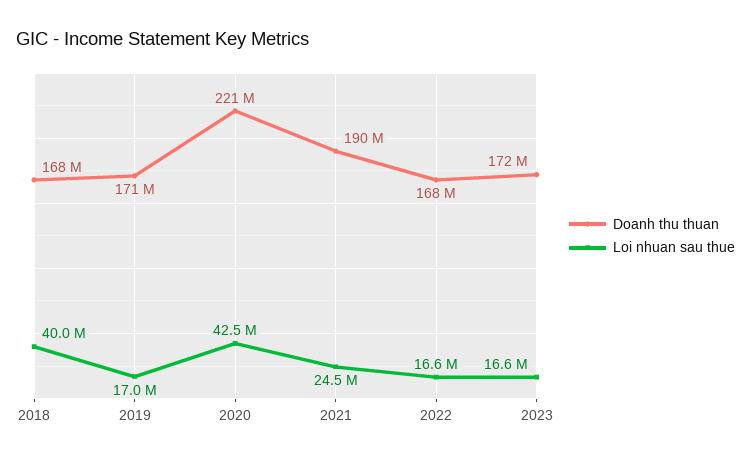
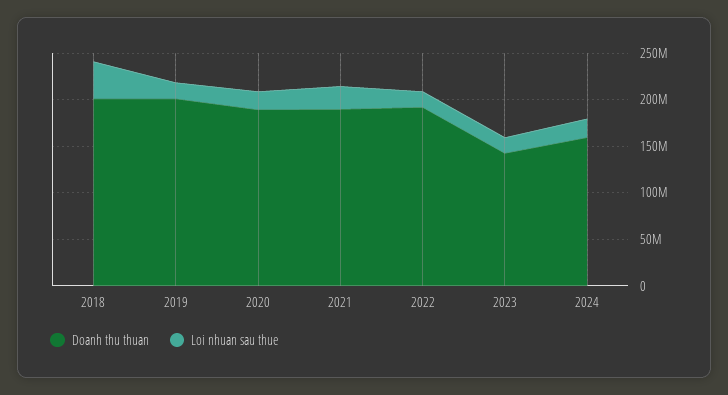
Doanh thu thuan, 2018: 168000000 -> 200000000
Doanh thu thuan, 2019: 171000000 -> 200000000
Doanh thu thuan, 2020: 221000000 -> 190000000
Loi nhuan sau thue, 2020: 42500000 -> 20000000
Doanh thu thuan, 2022: 168000000 -> 190000000
Doanh thu thuan, 2023: 172000000 -> 140000000
Doanh thu thuan, 2024: none -> 160000000
Loi nhuan sau thue, 2024: none -> 20000000

